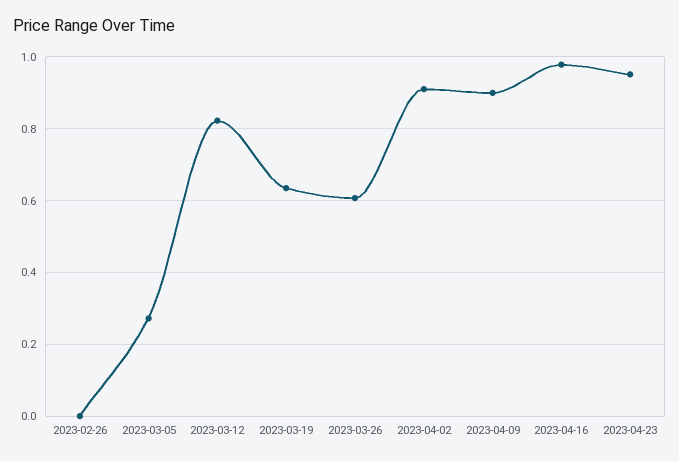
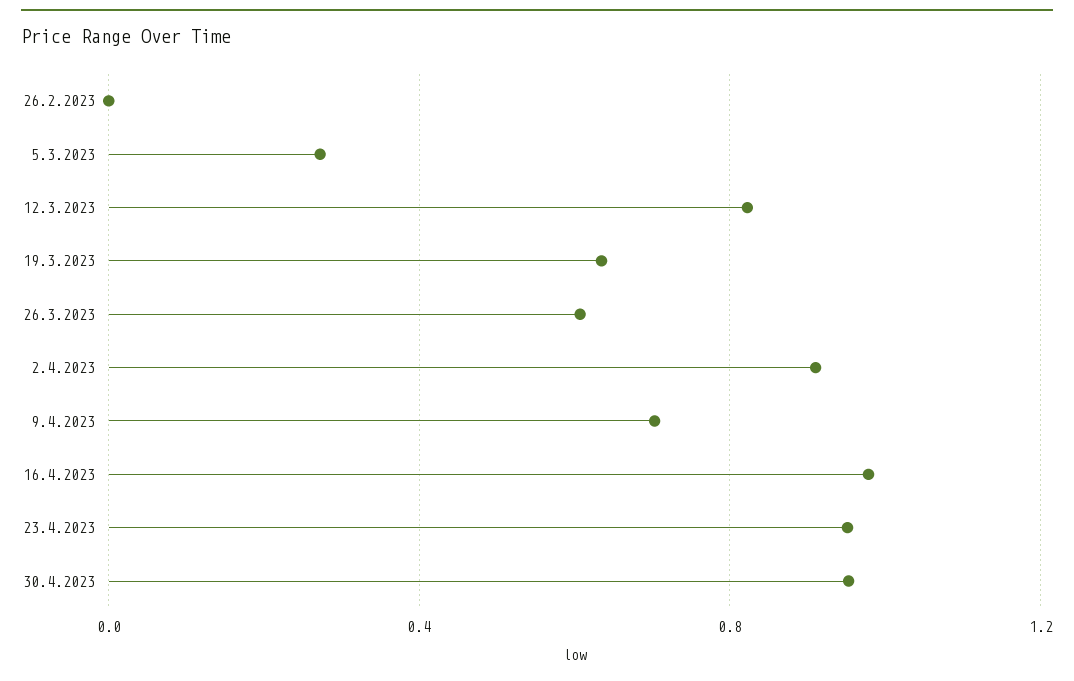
2023-04-09: 0.9 -> 0.7
30.4.2023: none -> 0.95

